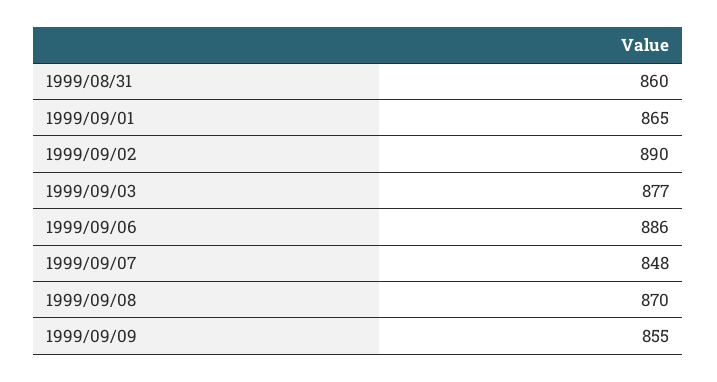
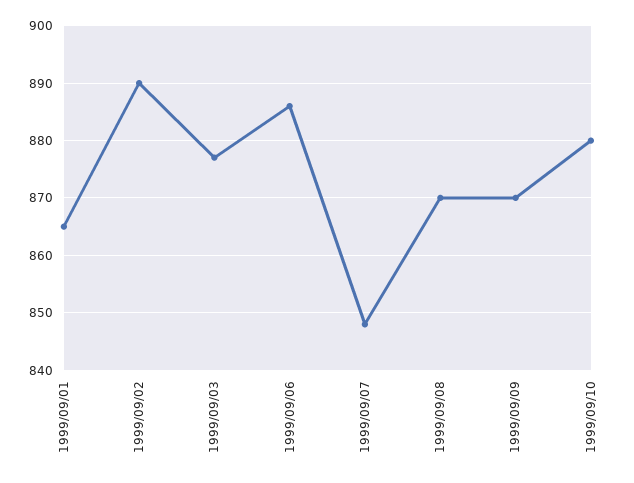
1999/08/31: 860 -> none
1999/09/09: 855 -> 870
1999/09/10: none -> 880

